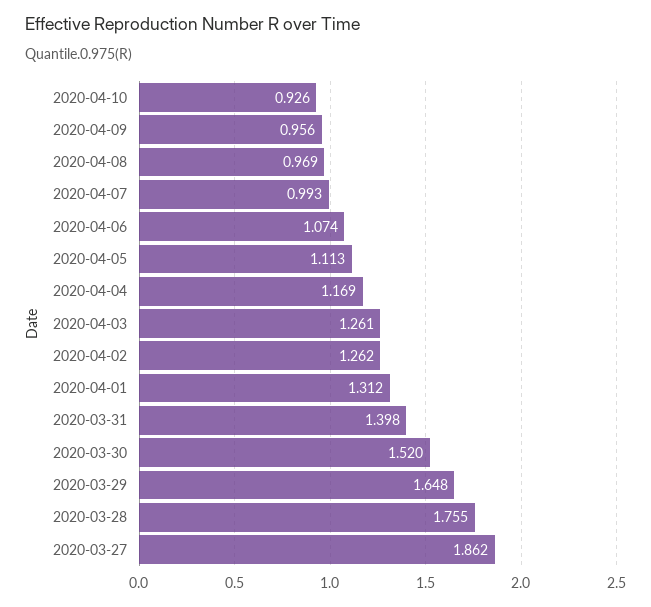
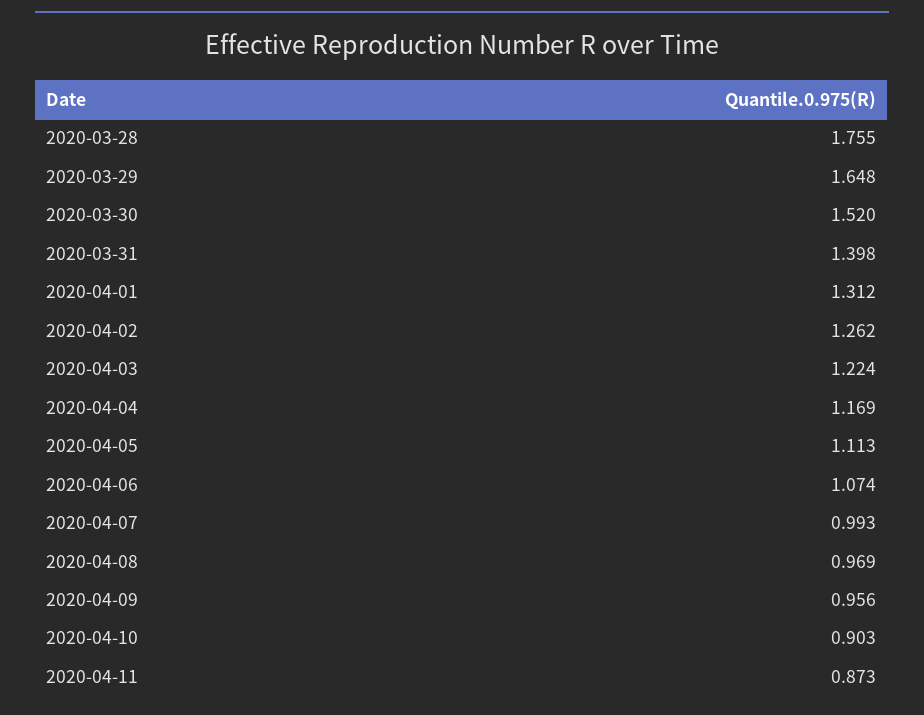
2020-04-10: 0.926 -> 0.903
2020-04-03: 1.261 -> 1.224
2020-03-27: 1.862 -> none
2020-04-11: none -> 0.873

